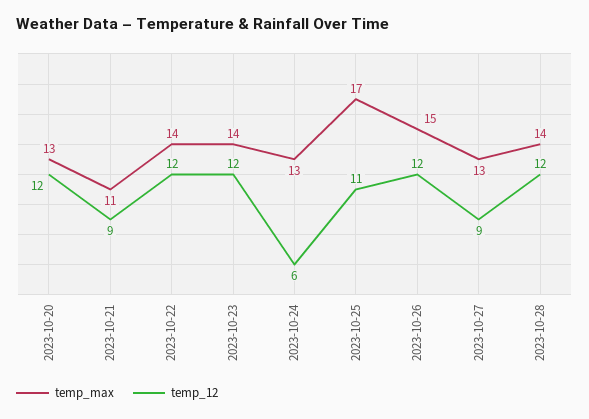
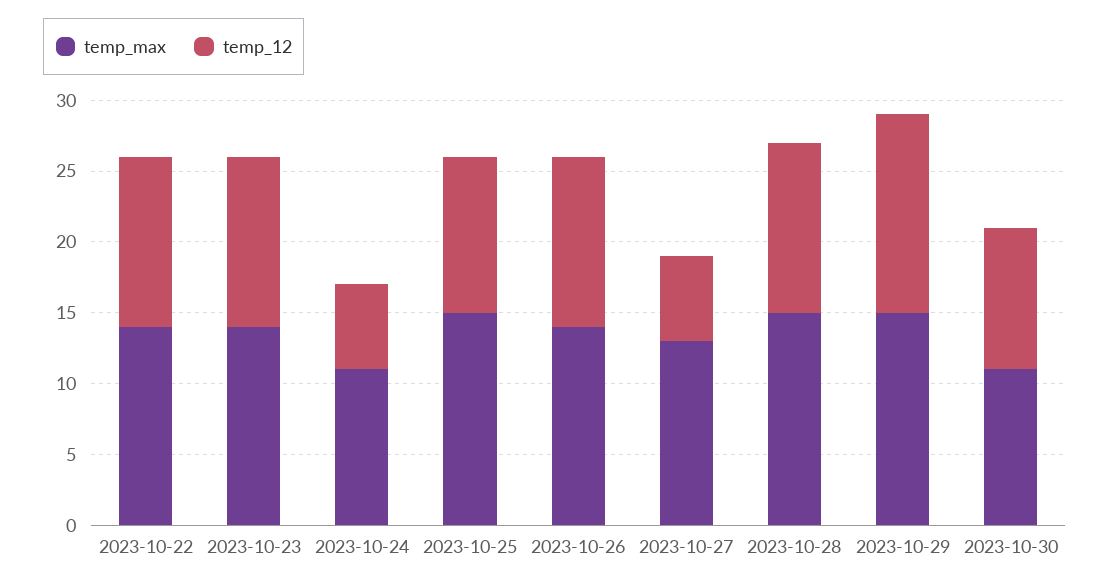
temp_max, 2023-10-20: 13 -> none
temp_12, 2023-10-20: 12 -> none
temp_max, 2023-10-21: 11 -> none
temp_12, 2023-10-21: 9 -> none
temp_max, 2023-10-24: 13 -> 11
temp_max, 2023-10-25: 17 -> 15
temp_max, 2023-10-26: 15 -> 14
temp_12, 2023-10-27: 9 -> 6
temp_max, 2023-10-28: 14 -> 15
temp_max, 2023-10-29: none -> 15
temp_12, 2023-10-29: none -> 14
temp_max, 2023-10-30: none -> 11
temp_12, 2023-10-30: none -> 10

